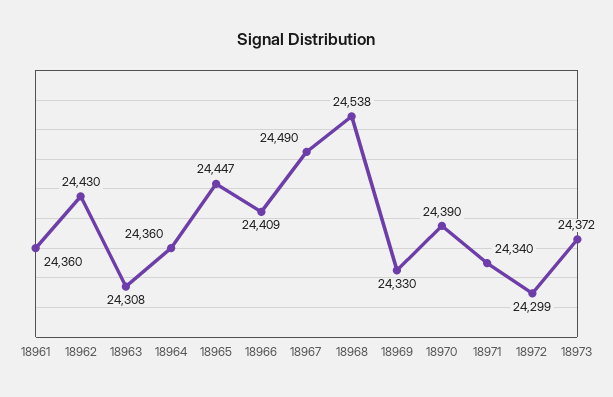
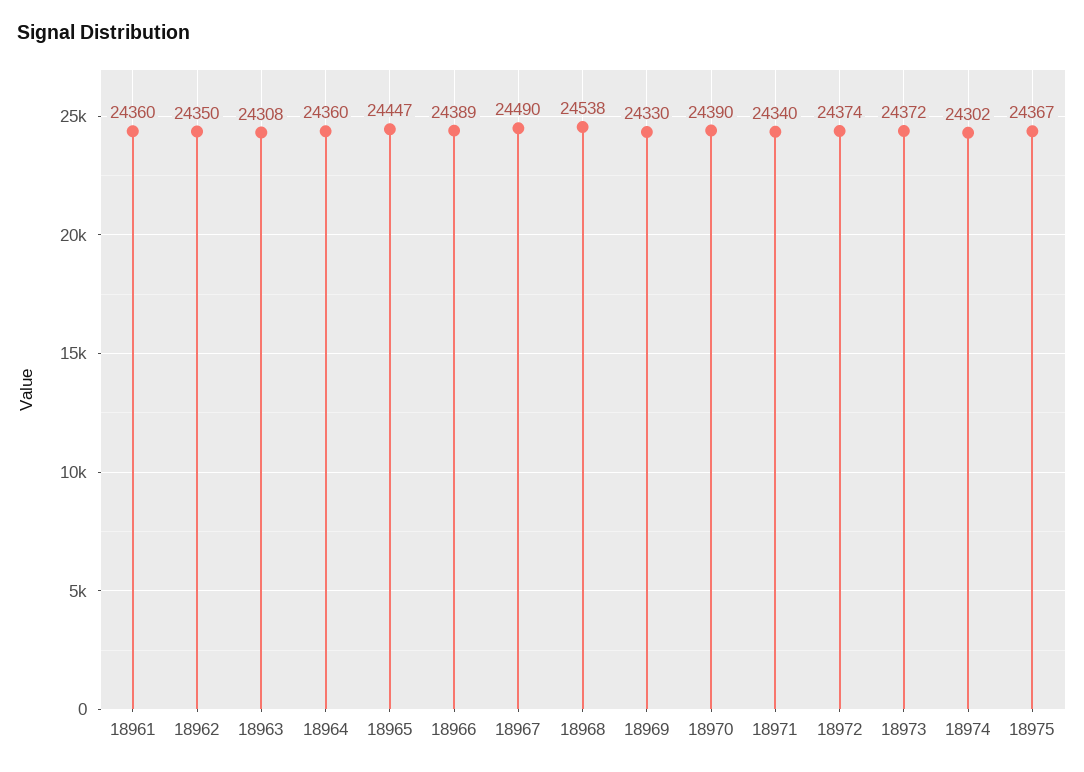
18962: 24430 -> 24350
18966: 24409 -> 24389
18972: 24299 -> 24374
18974: none -> 24302
18975: none -> 24367

